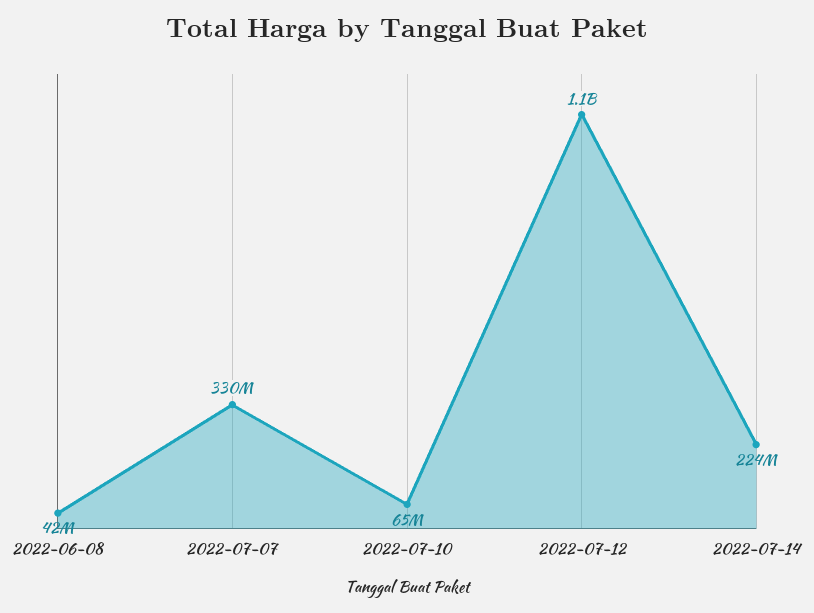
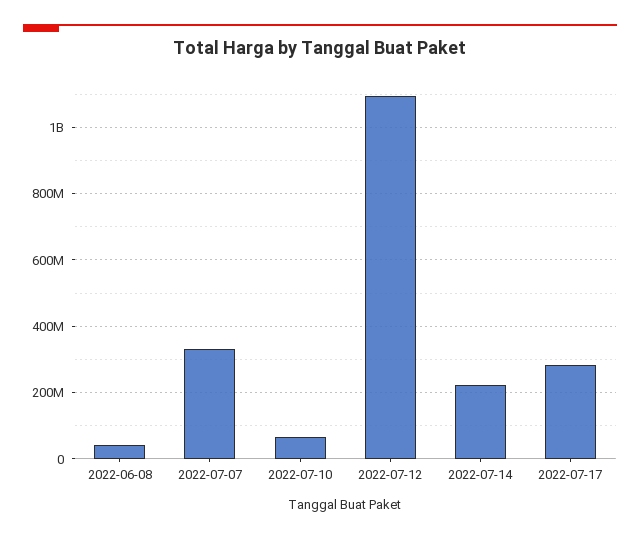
2022-07-17: none -> 280000000

